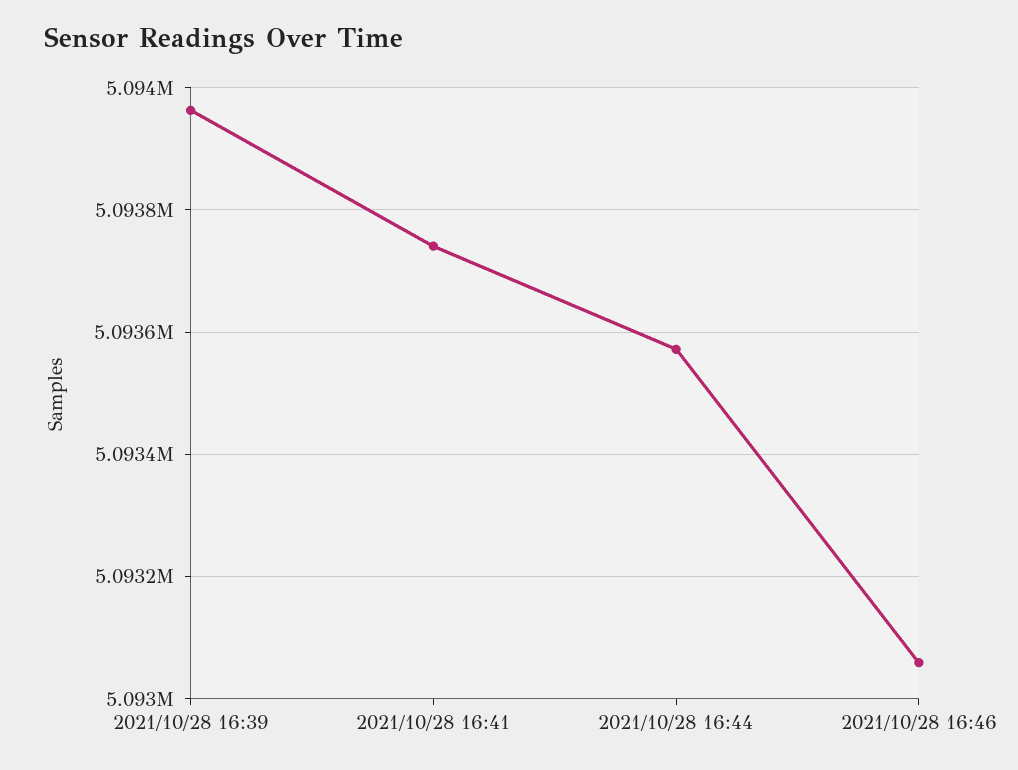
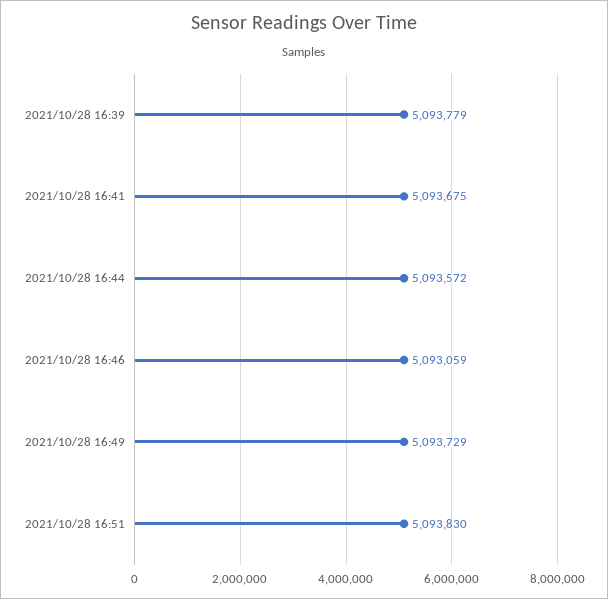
2021/10/28 16:39: 5093960 -> 5093779
2021/10/28 16:41: 5093740 -> 5093675
2021/10/28 16:49: none -> 5093729
2021/10/28 16:51: none -> 5093830

